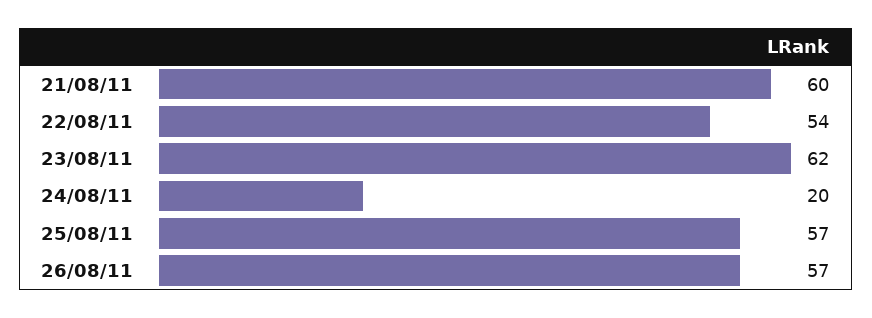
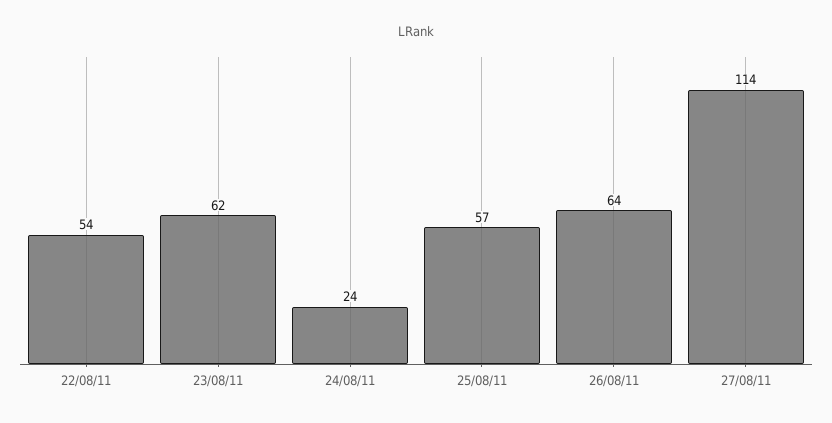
21/08/11: 60 -> none
24/08/11: 20 -> 24
26/08/11: 57 -> 64
27/08/11: none -> 114

